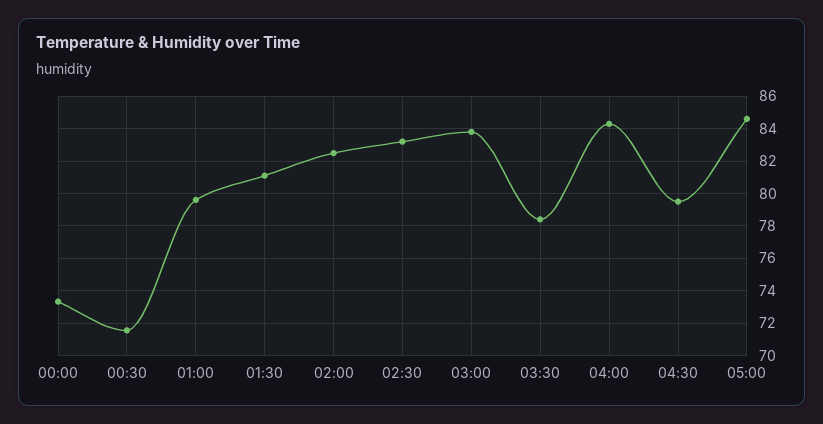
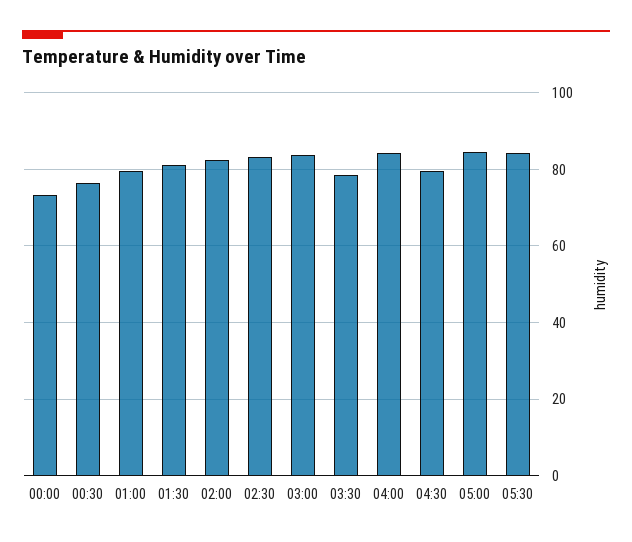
00:30: 71.5 -> 76
05:30: none -> 84

